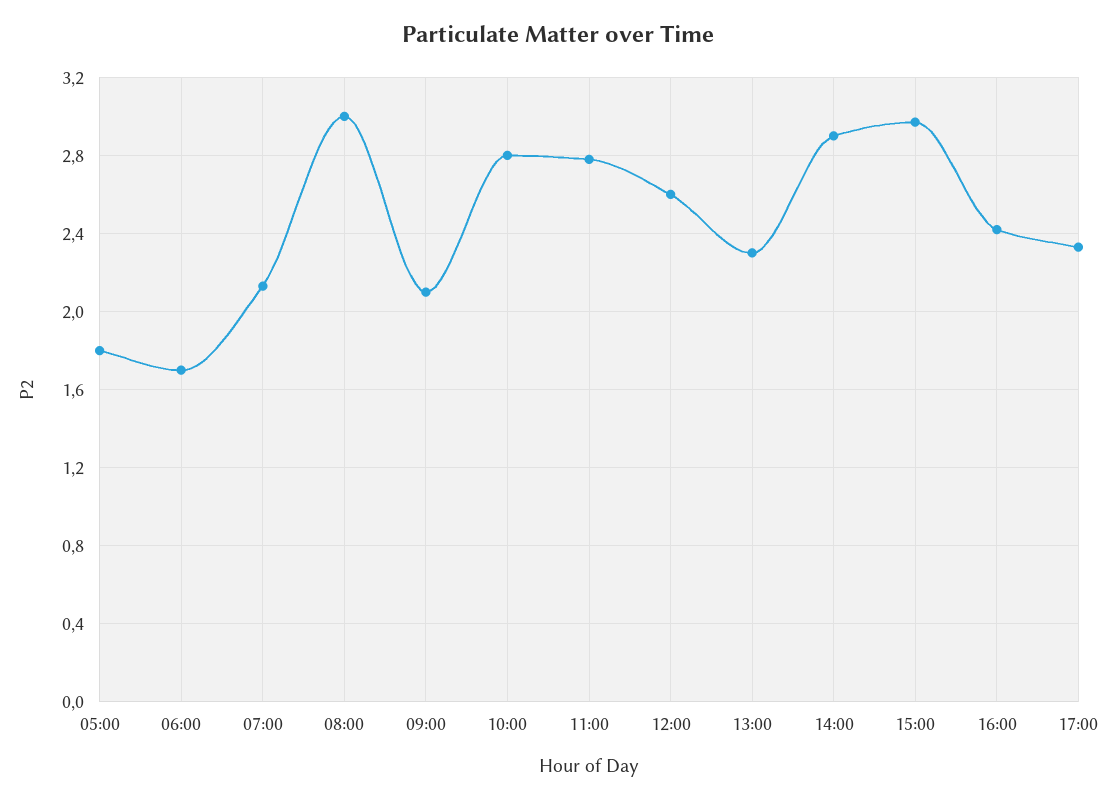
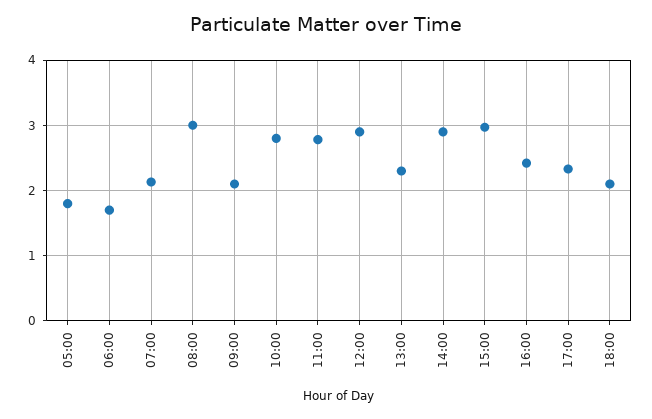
12:00: 2.6 -> 2.9
18:00: none -> 2.1

